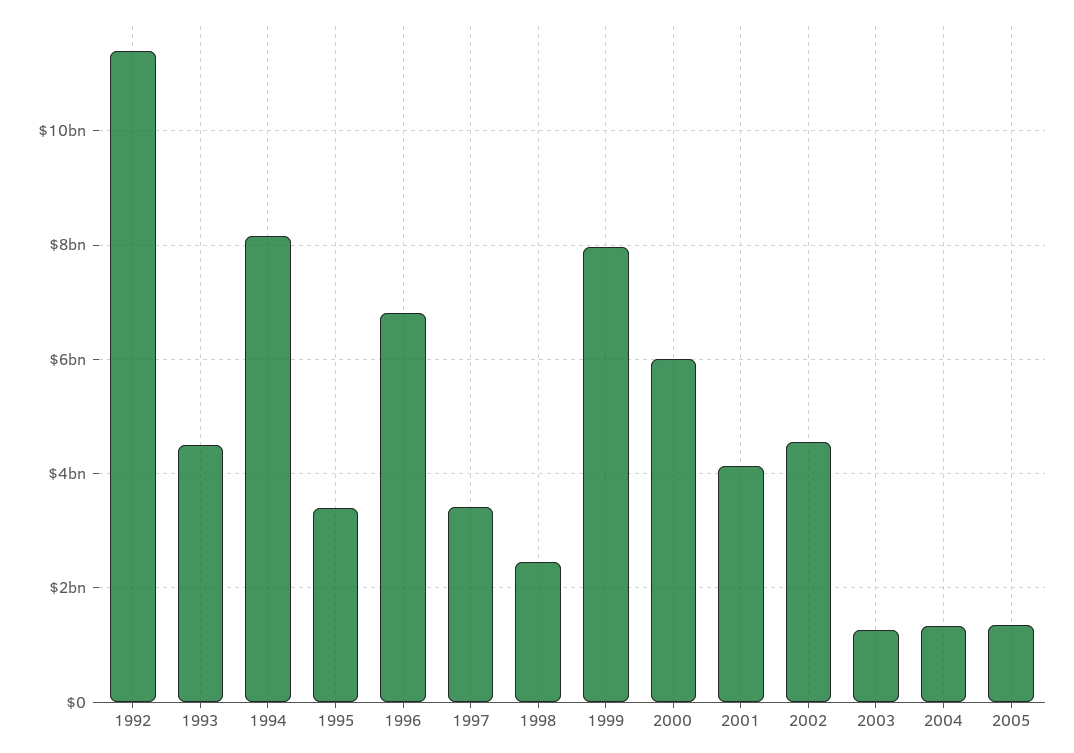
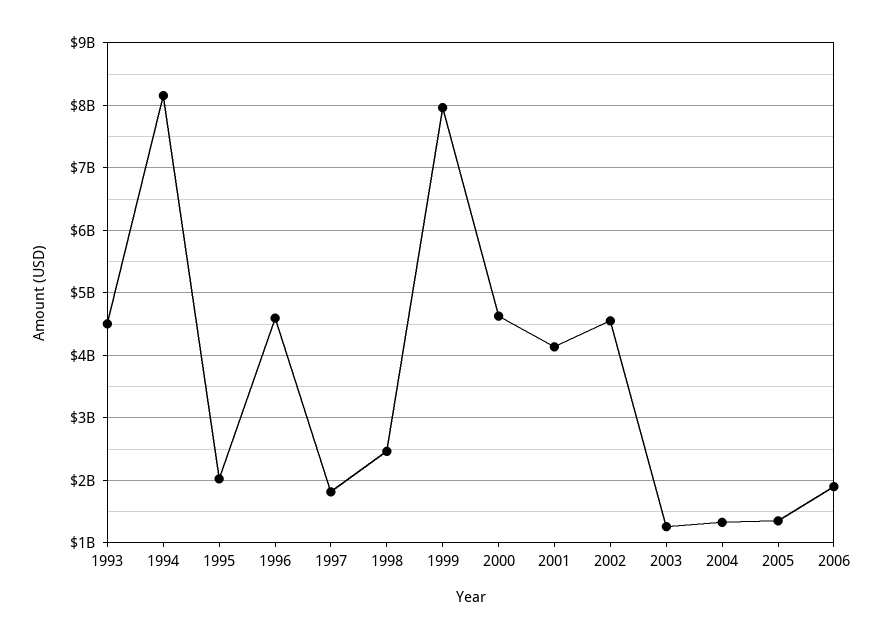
1992: 11400000000 -> none
1995: 3400000000 -> 2000000000
1996: 6800000000 -> 4600000000
1997: 3400000000 -> 1800000000
2000: 6000000000 -> 4600000000
2006: none -> 1900000000

